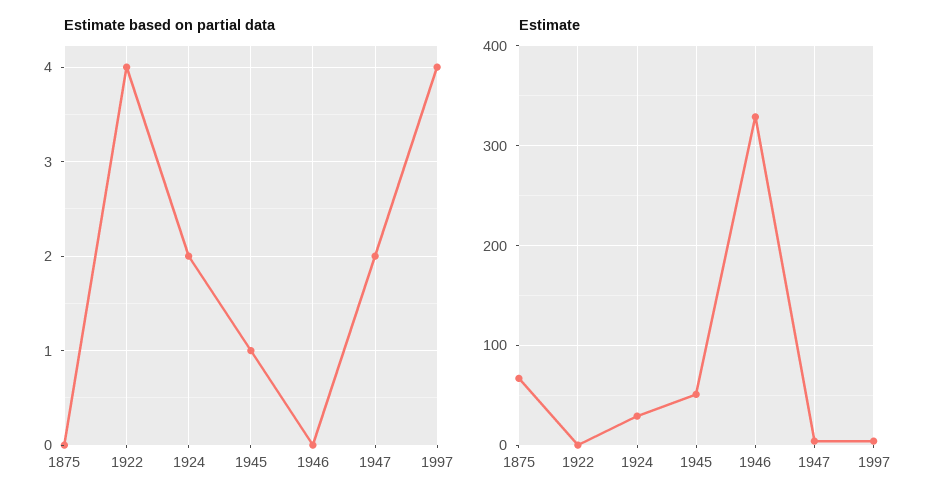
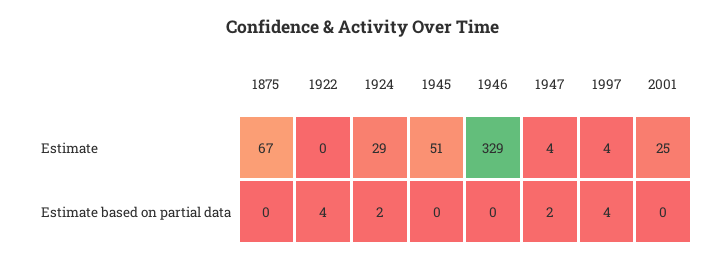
Estimate based on partial data, 1945: 1 -> 0
Estimate, 2001: none -> 25
Estimate based on partial data, 2001: none -> 0

